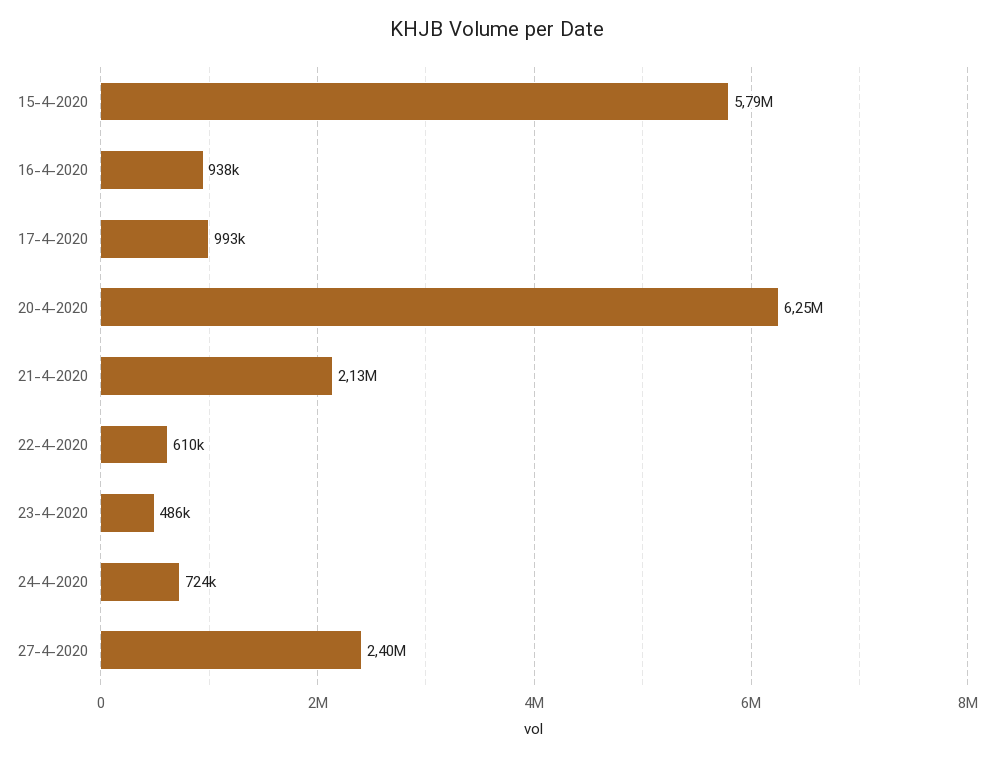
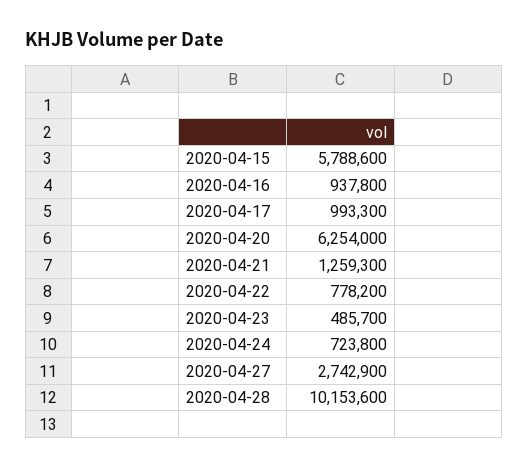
21-4-2020: 2130000 -> 1259300
22-4-2020: 610000 -> 778200
27-4-2020: 2400000 -> 2742900
2020-04-28: none -> 10153600

